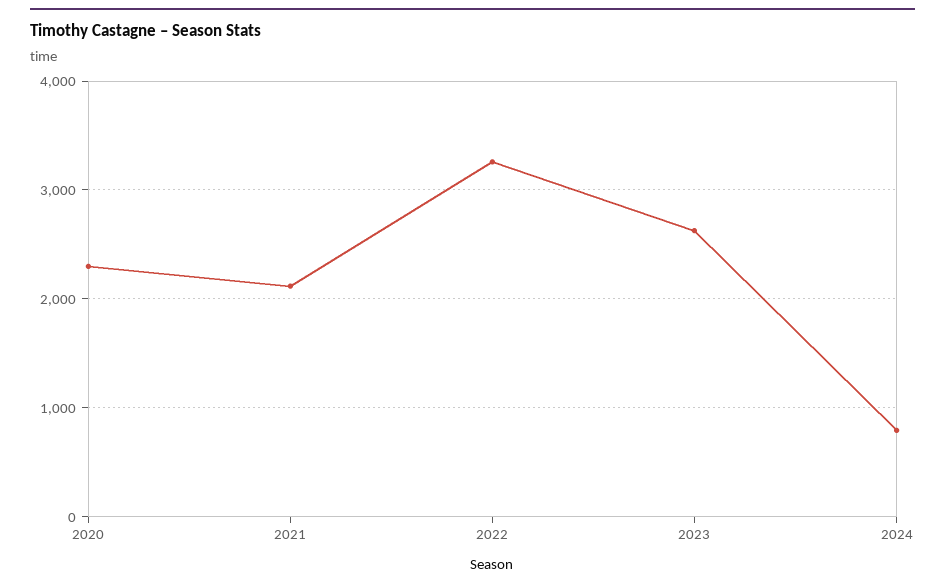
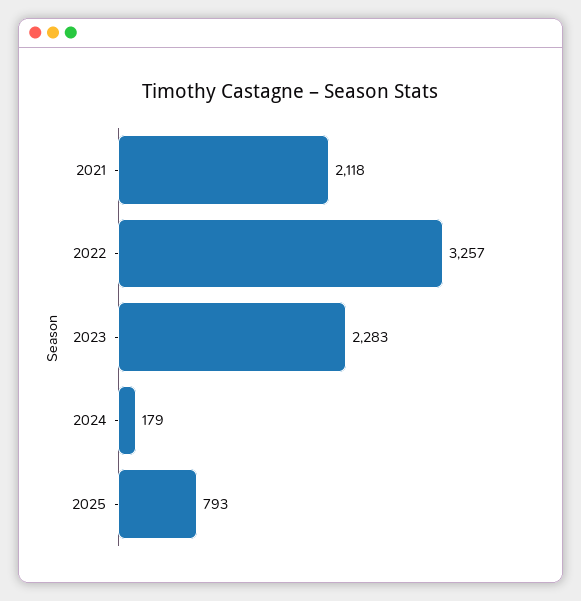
2020: 2300 -> none
2023: 2600 -> 2283
2024: 800 -> 179
2025: none -> 793

